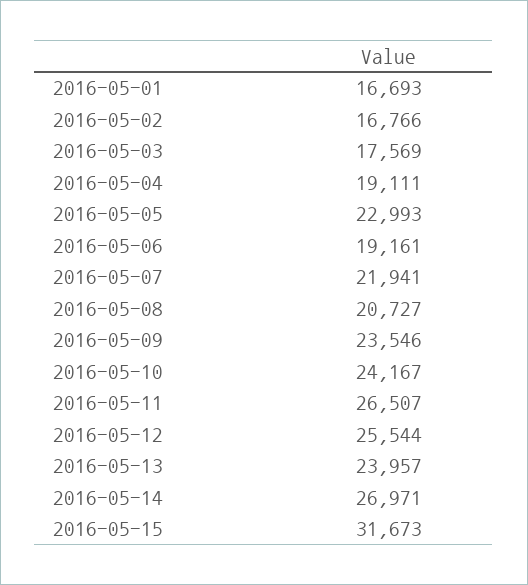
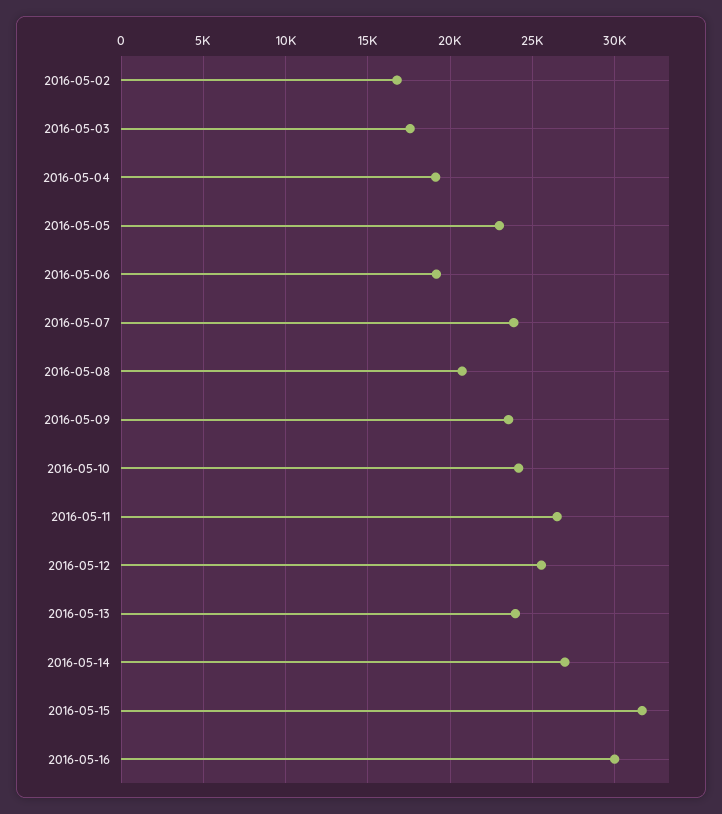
2016-05-01: 16693 -> none
2016-05-07: 21941 -> 24000
2016-05-16: none -> 30000

